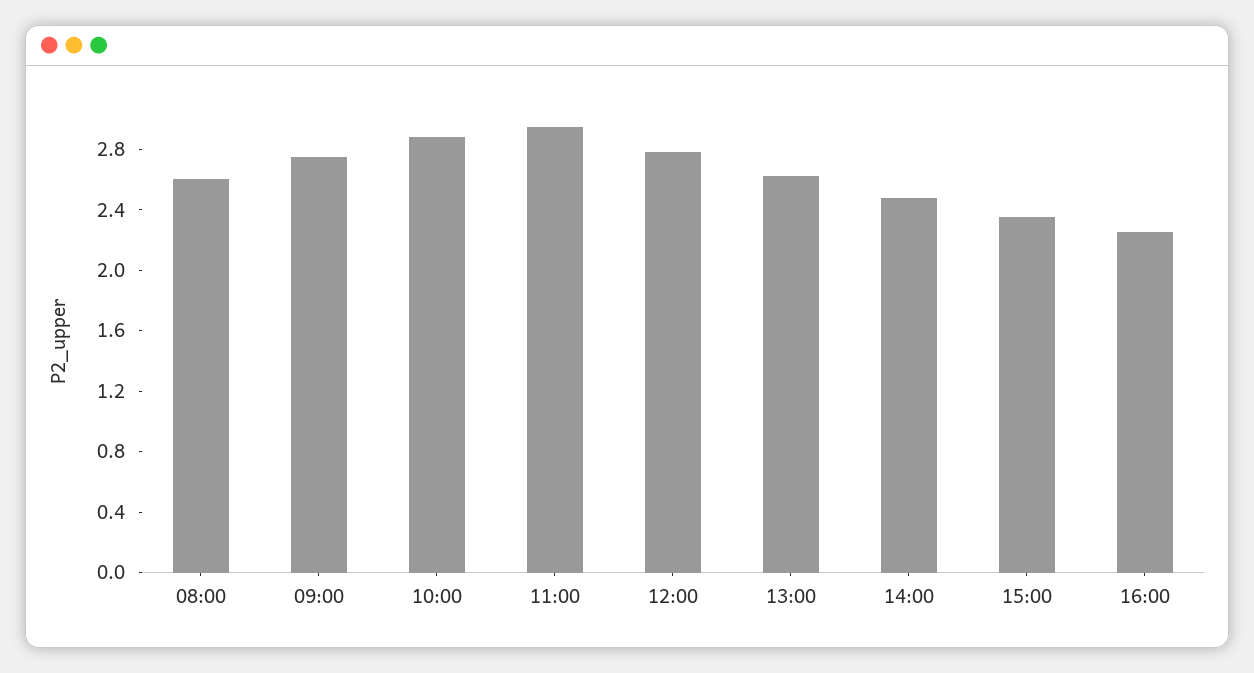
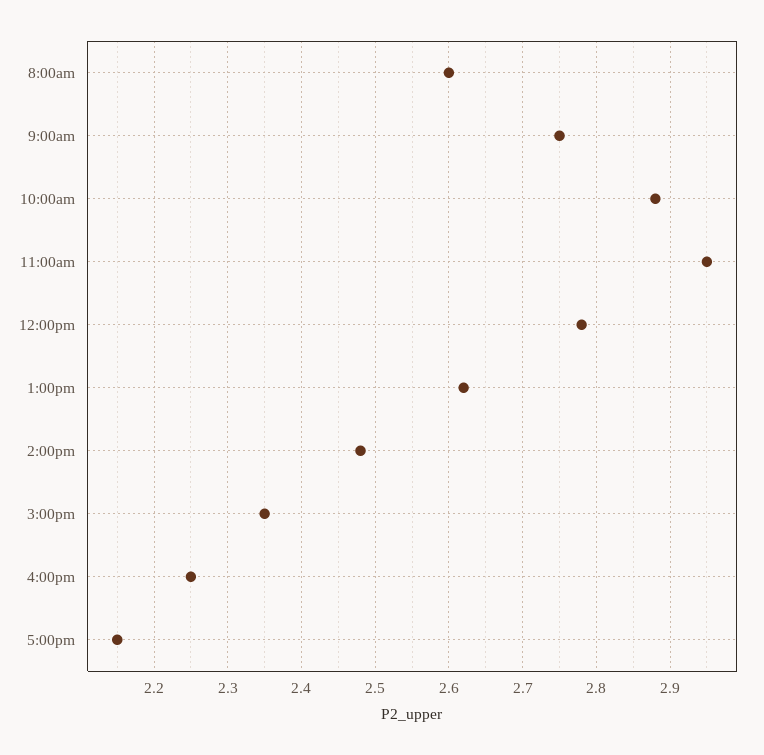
5:00pm: none -> 2.15

